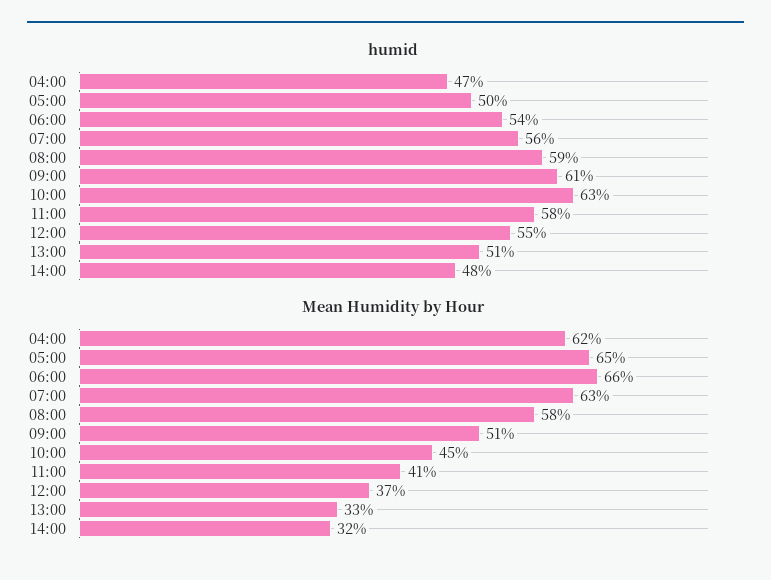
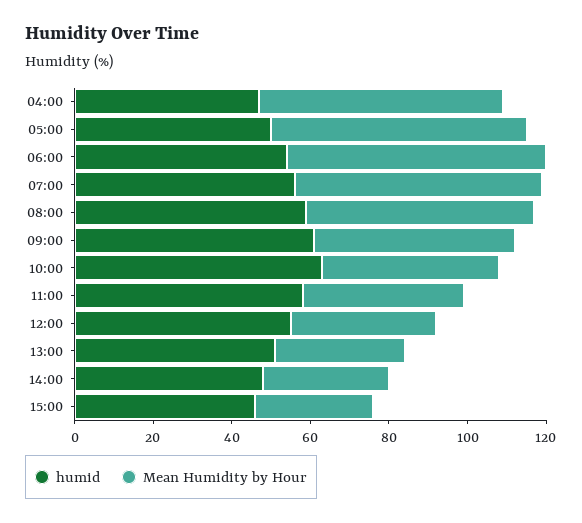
humid, 15:00: none -> 45
Mean Humidity by Hour, 15:00: none -> 30

